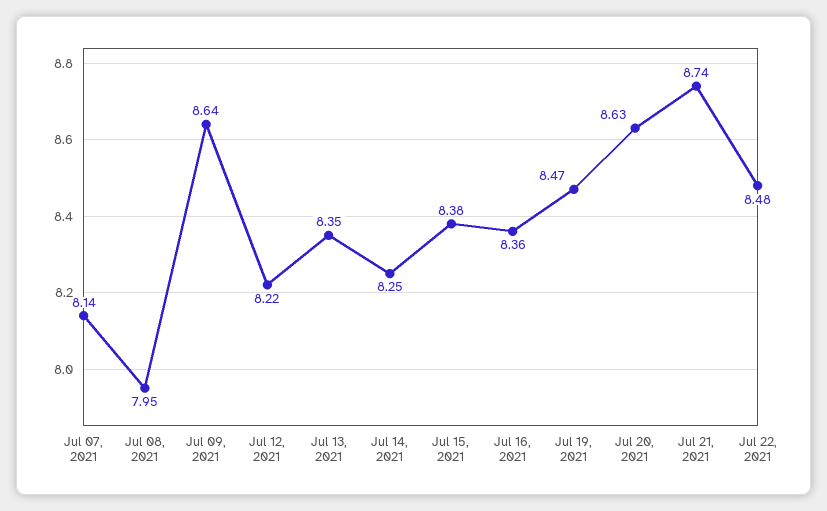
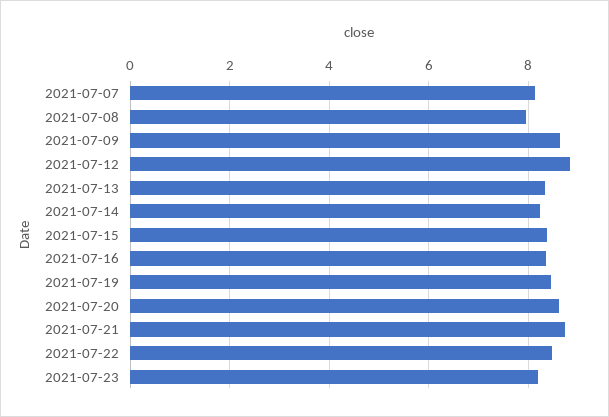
Jul 12, 2021: 8.22 -> 8.8
2021-07-23: none -> 8.2

